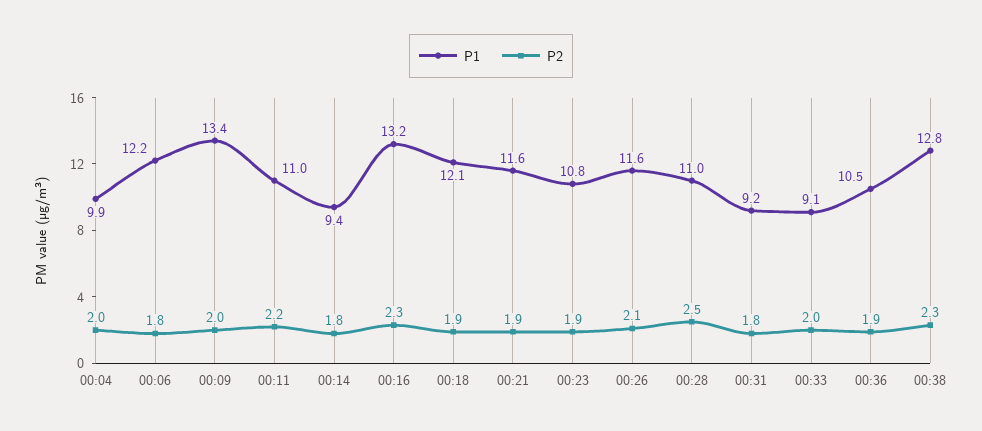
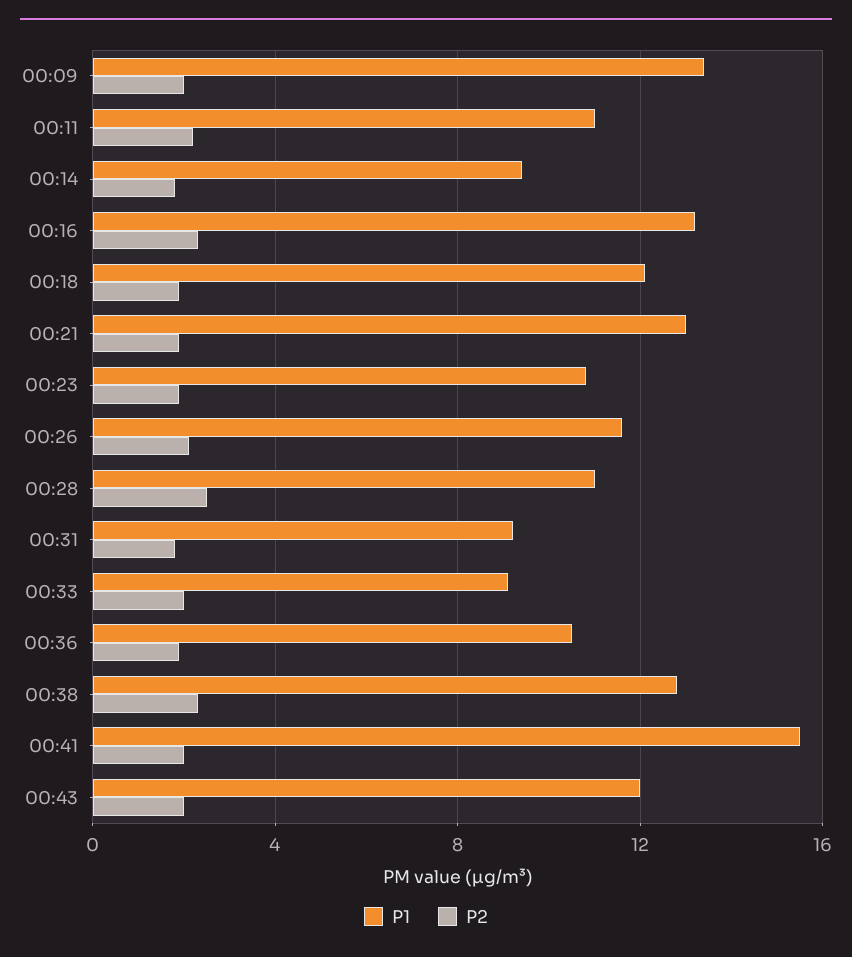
P1, 00:04: 9.9 -> none
P2, 00:04: 2 -> none
P1, 00:06: 12.2 -> none
P2, 00:06: 1.8 -> none
P1, 00:21: 11.6 -> 13
P1, 00:41: none -> 15.5
P2, 00:41: none -> 2
P1, 00:43: none -> 12
P2, 00:43: none -> 2

